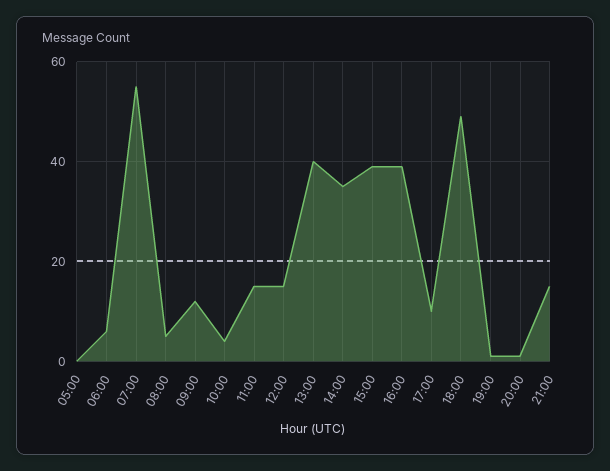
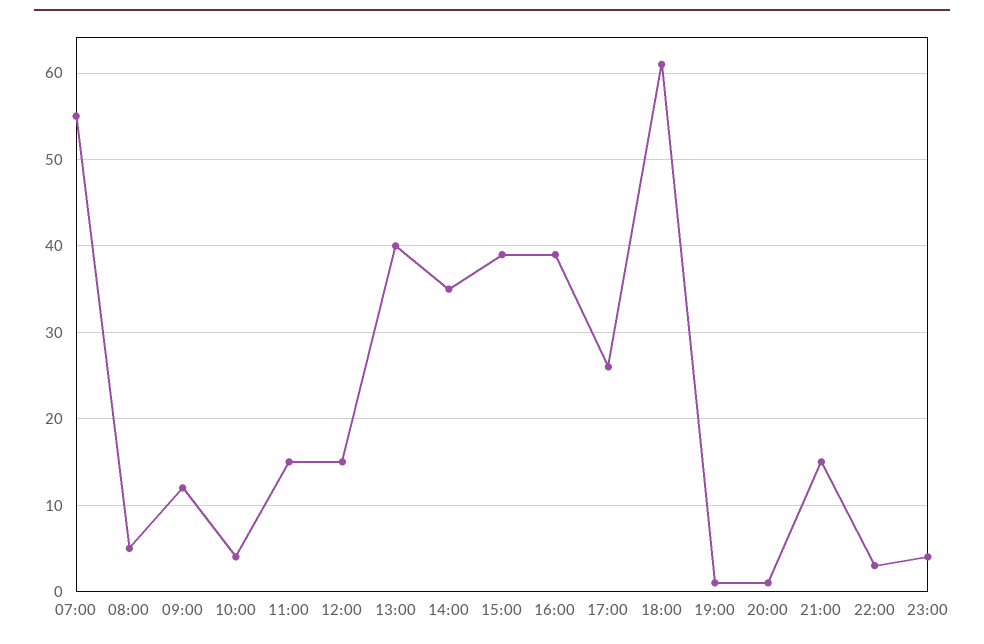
05:00: 0 -> none
06:00: 5 -> none
17:00: 10 -> 26
18:00: 50 -> 61
22:00: none -> 3
23:00: none -> 4

